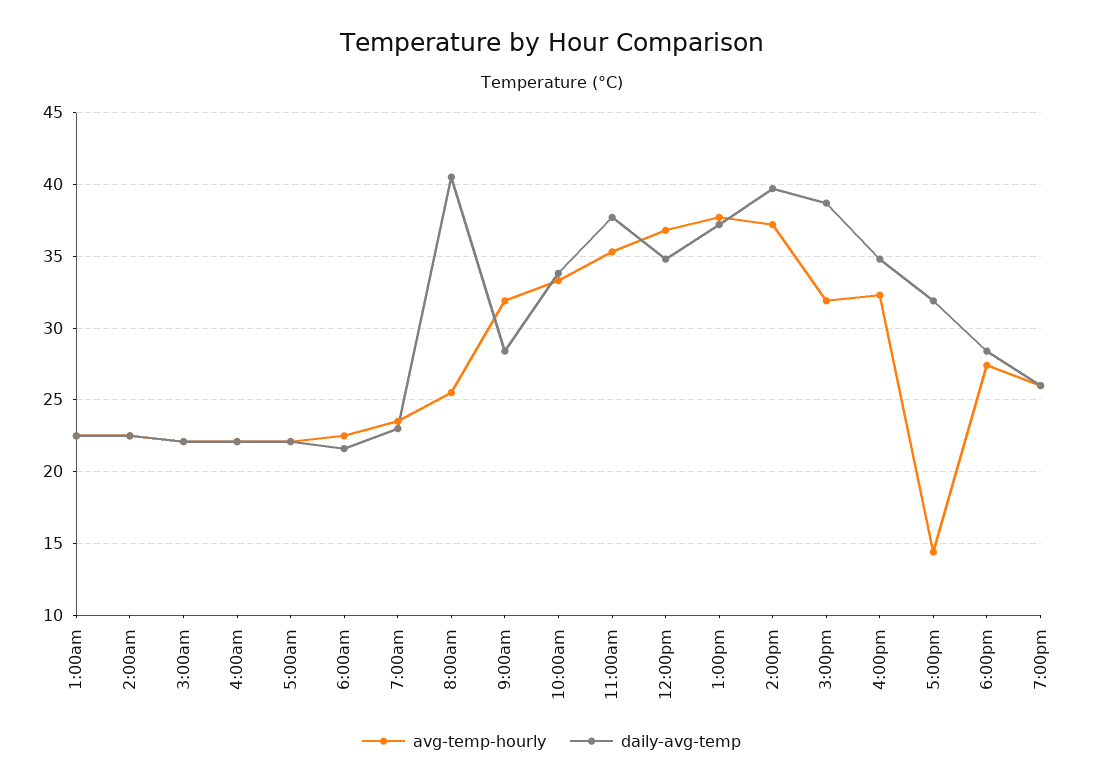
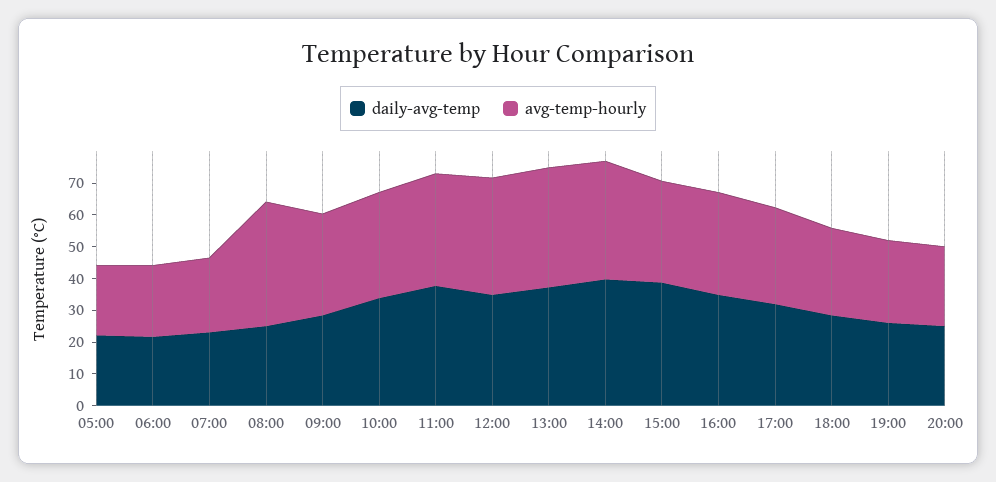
avg-temp-hourly, 1:00am: 22.5 -> none
daily-avg-temp, 1:00am: 22.5 -> none
avg-temp-hourly, 2:00am: 22.5 -> none
daily-avg-temp, 2:00am: 22.5 -> none
avg-temp-hourly, 3:00am: 22 -> none
daily-avg-temp, 3:00am: 22 -> none
avg-temp-hourly, 4:00am: 22 -> none
daily-avg-temp, 4:00am: 22 -> none
avg-temp-hourly, 8:00am: 25.5 -> 40
daily-avg-temp, 8:00am: 40.5 -> 25
avg-temp-hourly, 5:00pm: 14.5 -> 30
daily-avg-temp, 20:00: none -> 25
avg-temp-hourly, 20:00: none -> 25

